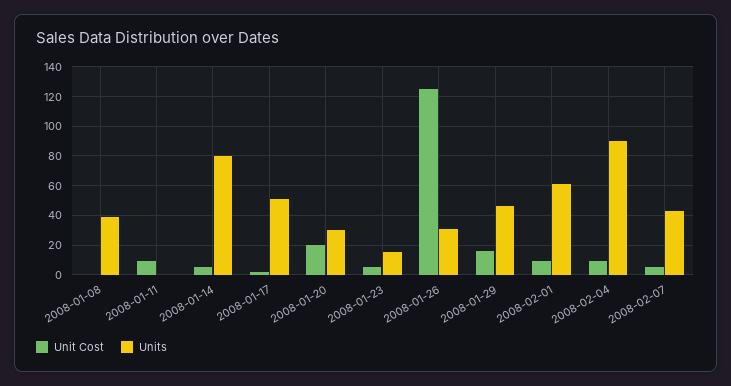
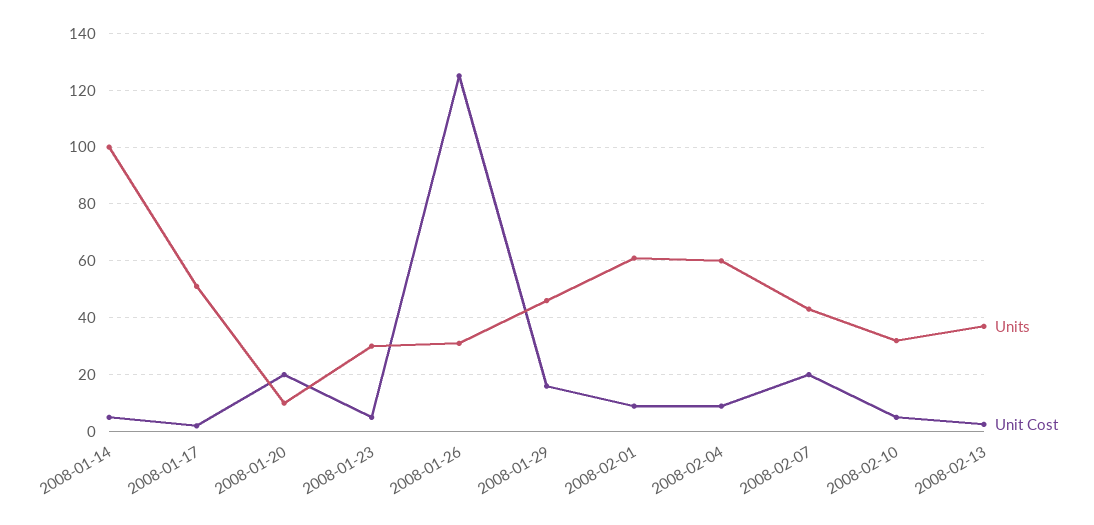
Unit Cost, 2008-01-08: 0 -> none
Units, 2008-01-08: 40 -> none
Unit Cost, 2008-01-11: 10 -> none
Units, 2008-01-11: 0 -> none
Units, 2008-01-14: 80 -> 100
Units, 2008-01-20: 30 -> 10
Units, 2008-01-23: 15 -> 30
Units, 2008-02-04: 90 -> 60
Unit Cost, 2008-02-07: 5 -> 20
Units, 2008-02-10: none -> 32.5
Unit Cost, 2008-02-10: none -> 5
Units, 2008-02-13: none -> 37.5
Unit Cost, 2008-02-13: none -> 2.5

